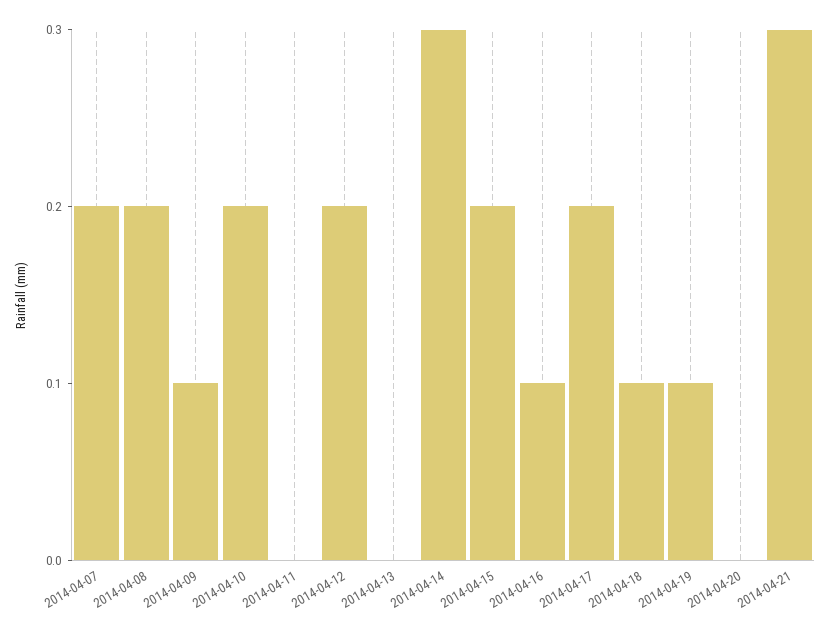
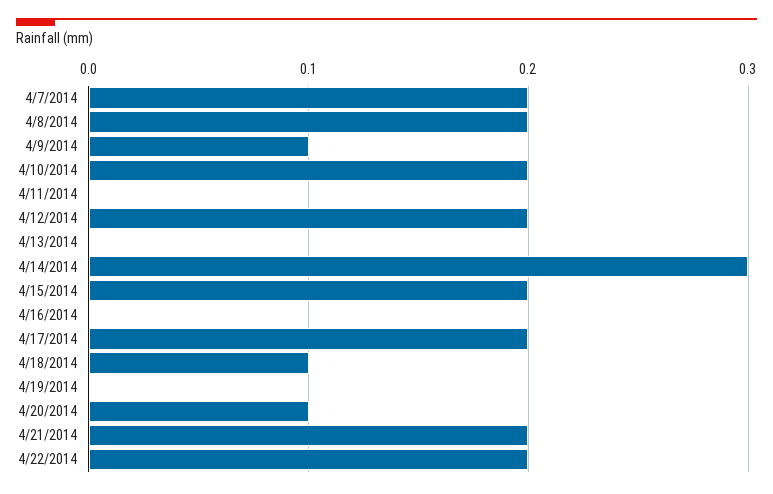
2014-04-16: 0.1 -> 0
2014-04-19: 0.1 -> 0
2014-04-20: 0 -> 0.1
2014-04-21: 0.3 -> 0.2
4/22/2014: none -> 0.2

